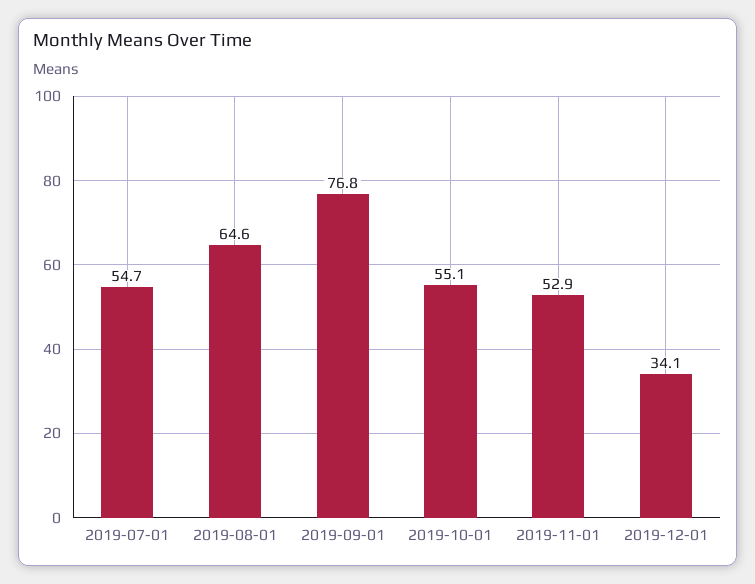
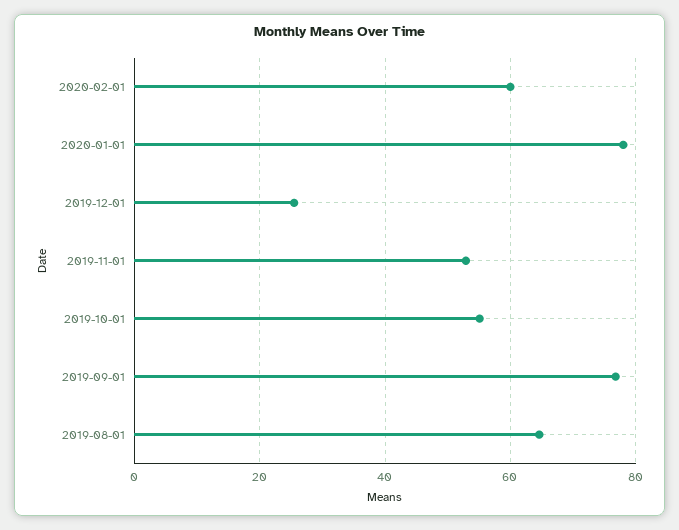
2019-07-01: 54.7 -> none
2019-12-01: 34.1 -> 26
2020-02-01: none -> 60
2020-01-01: none -> 78

